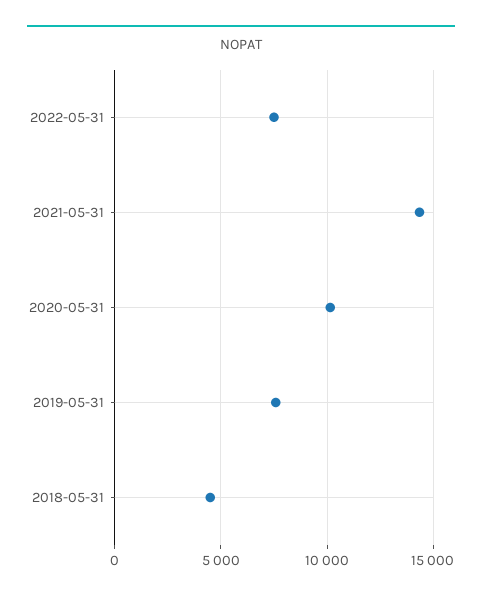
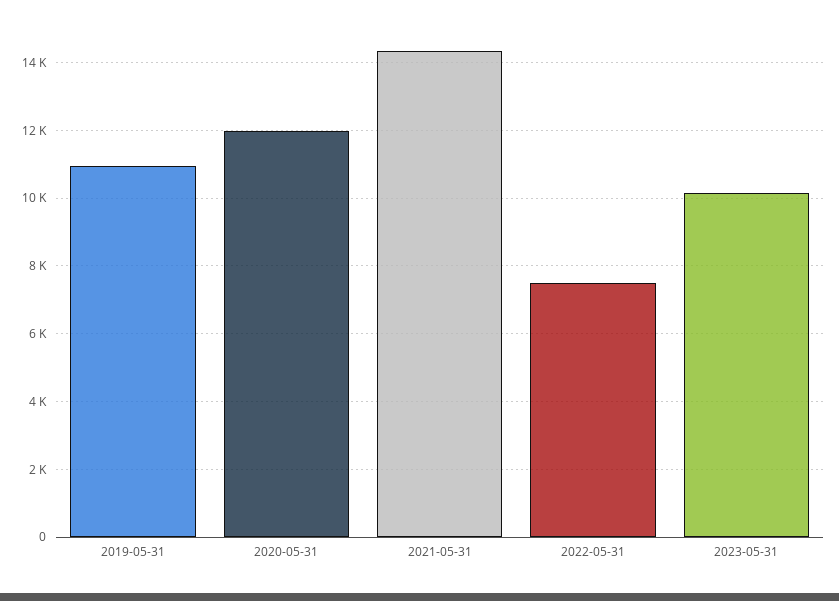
2020-05-31: 10000 -> 12000
2019-05-31: 7500 -> 11000
2018-05-31: 4500 -> none
2023-05-31: none -> 10200

